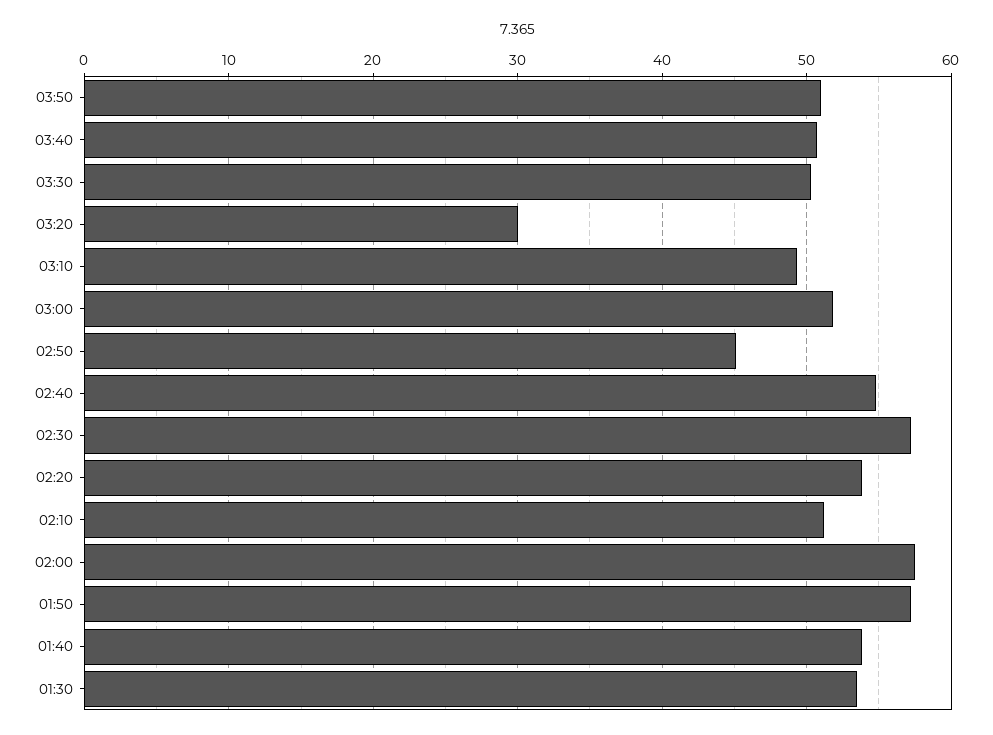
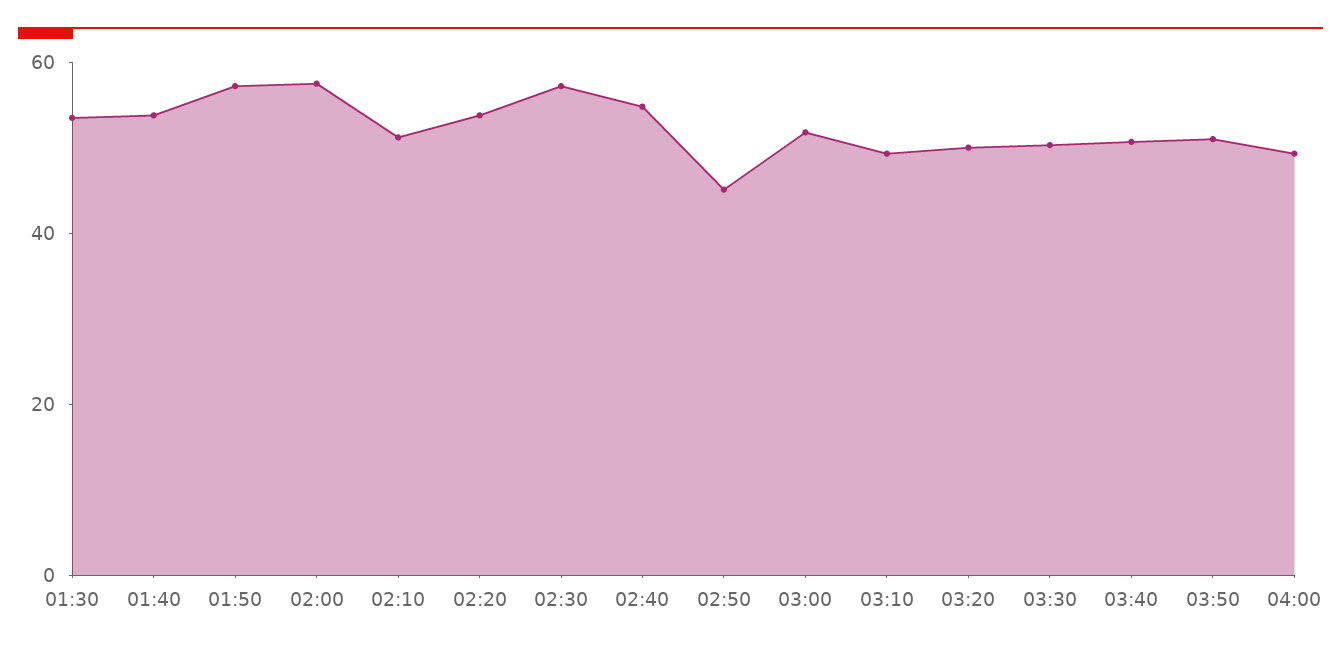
03:20: 30 -> 50
04:00: none -> 50

